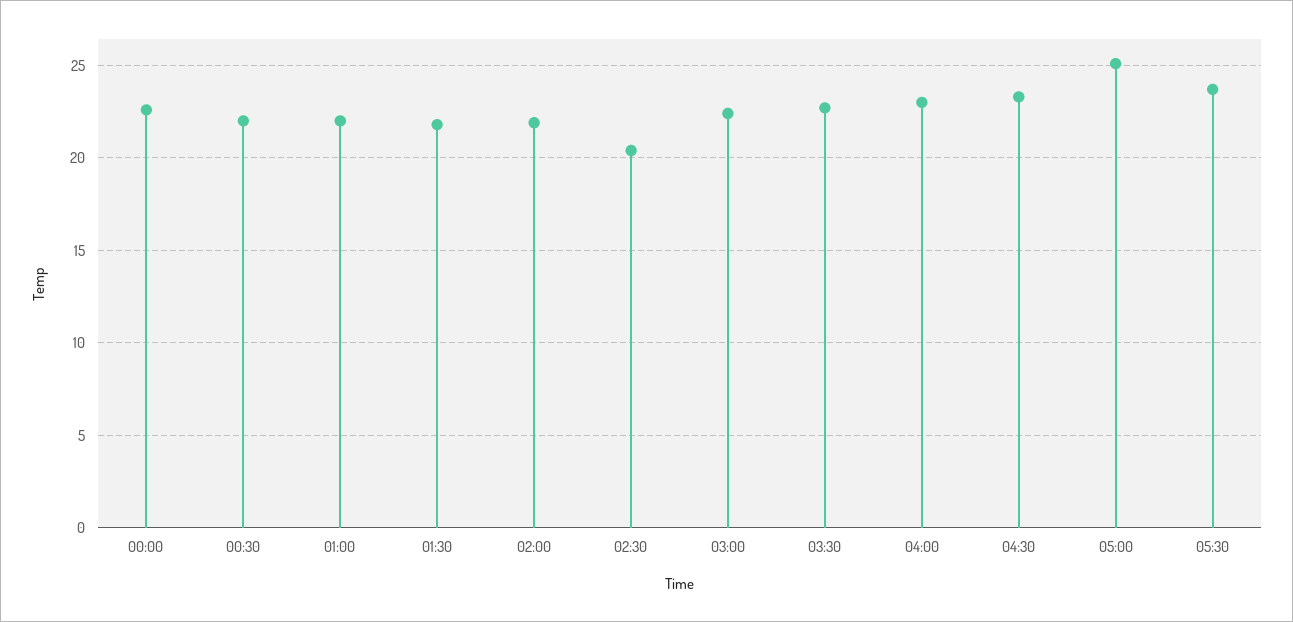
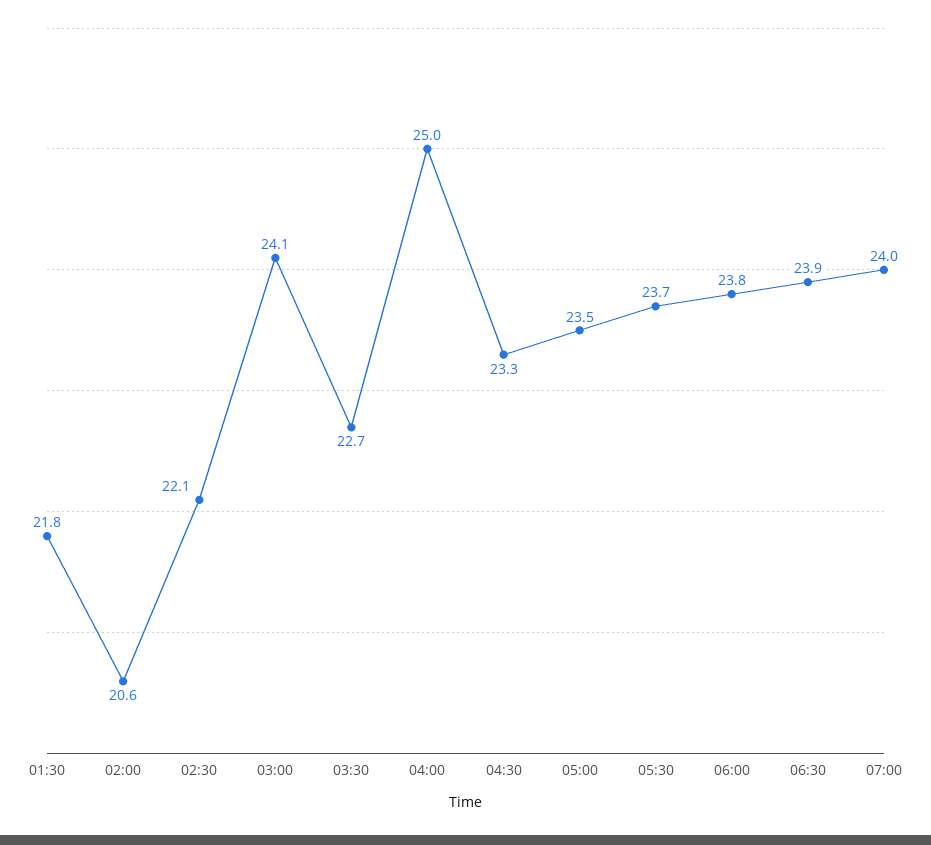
00:00: 22.5 -> none
00:30: 22 -> none
01:00: 22 -> none
02:00: 22 -> 20.6
02:30: 20.5 -> 22.1
03:00: 22.5 -> 24.1
04:00: 23 -> 25
05:00: 25 -> 23.5
06:00: none -> 23.8
06:30: none -> 23.9
07:00: none -> 24

